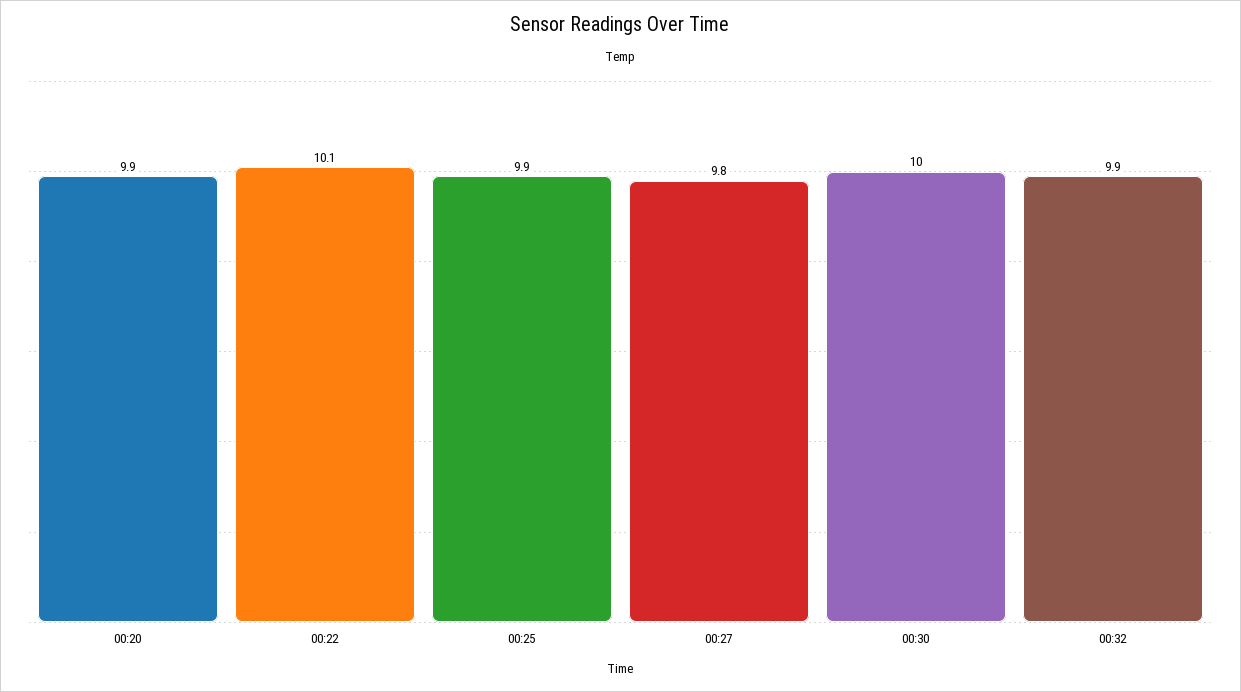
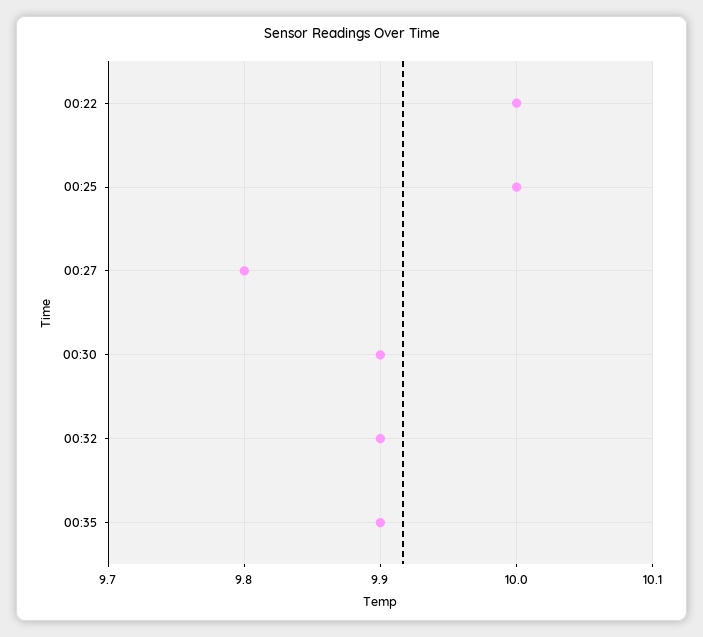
00:20: 9.9 -> none
00:22: 10.1 -> 10
00:25: 9.9 -> 10
00:30: 10 -> 9.9
00:35: none -> 9.9

